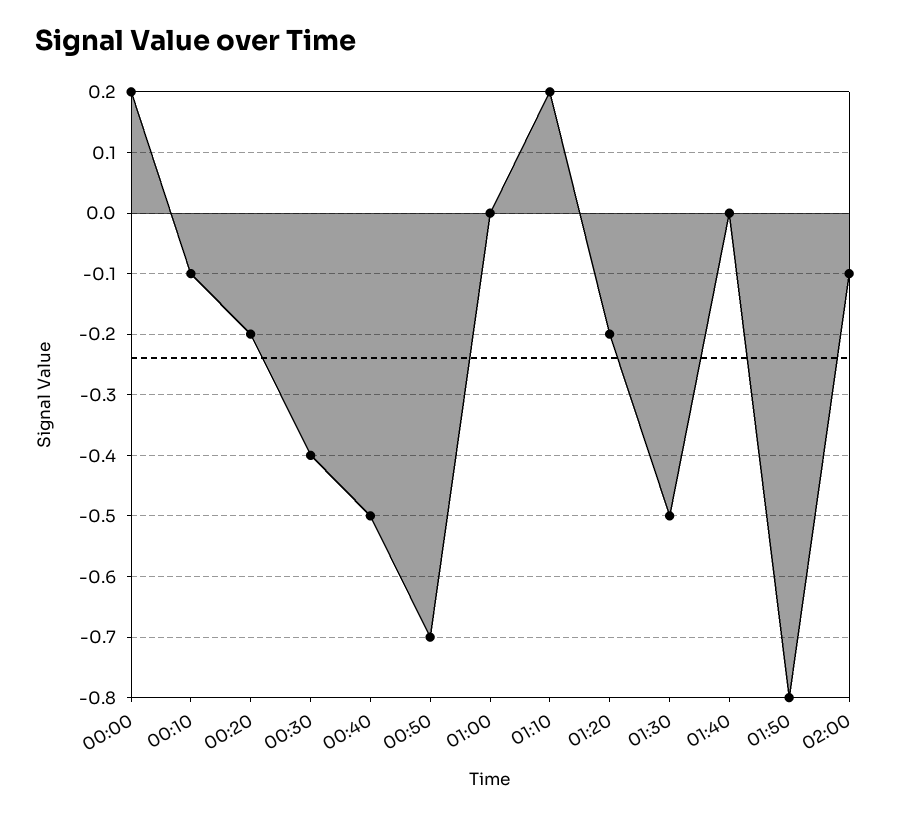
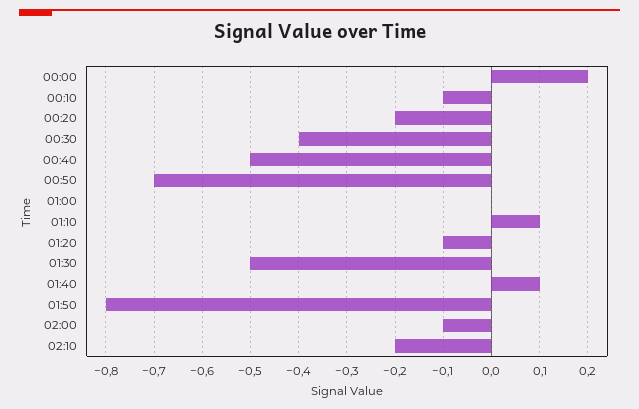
01:10: 0.2 -> 0.1
01:20: -0.2 -> -0.1
01:40: 0 -> 0.1
02:10: none -> -0.2

